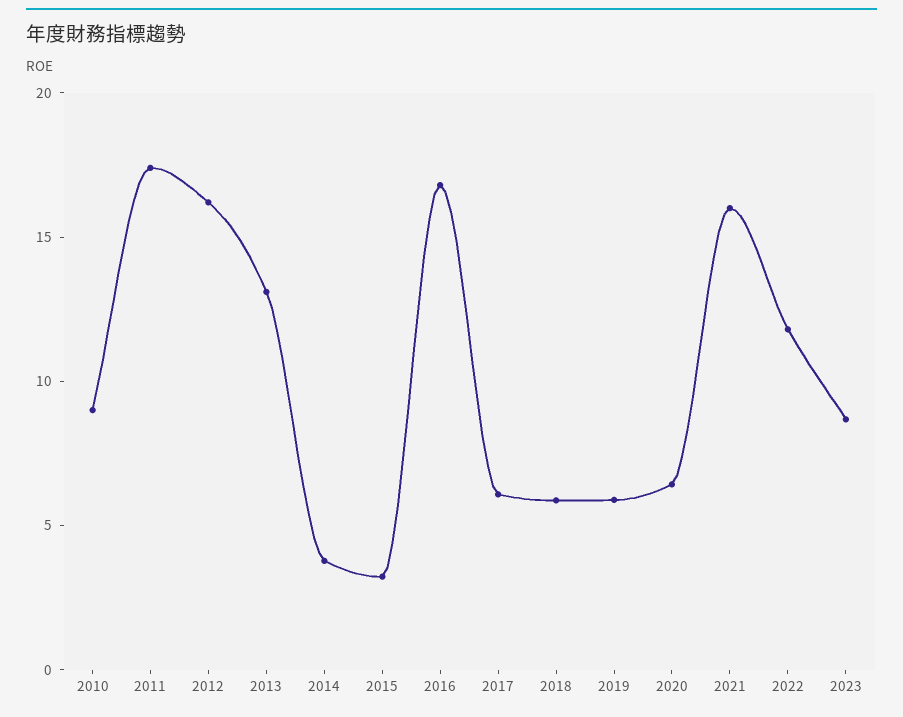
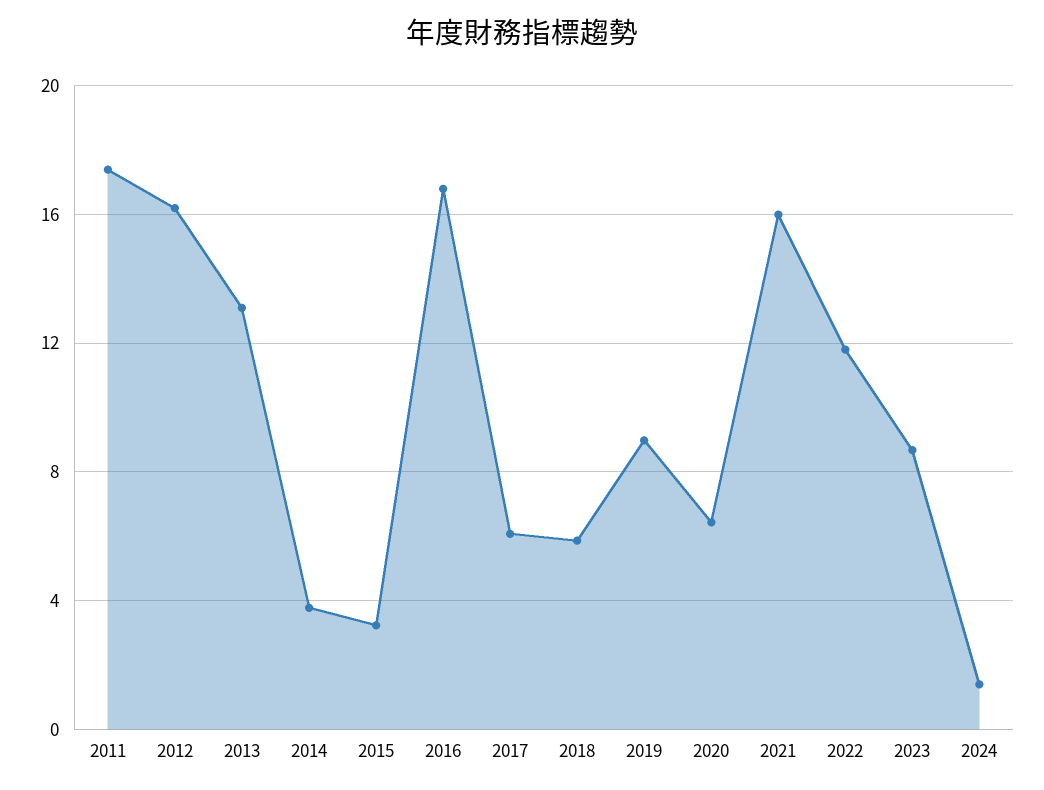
2010: 9 -> none
2019: 6 -> 9
2024: none -> 1.5

